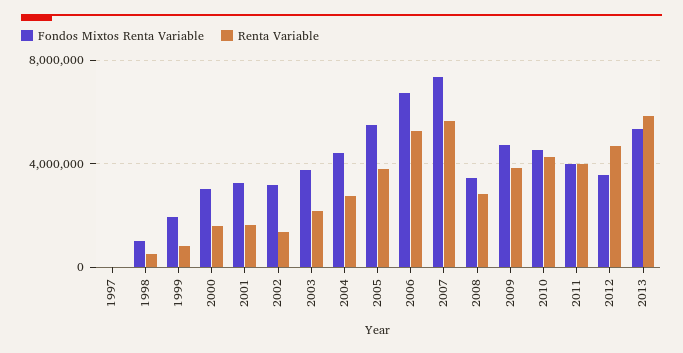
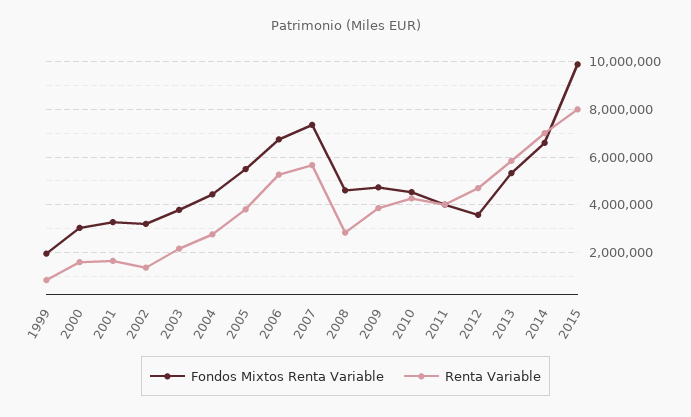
Fondos Mixtos Renta Variable, 1997: 0 -> none
Renta Variable, 1997: 0 -> none
Fondos Mixtos Renta Variable, 1998: 1000000 -> none
Renta Variable, 1998: 500000 -> none
Fondos Mixtos Renta Variable, 2008: 3500000 -> 4500000
Fondos Mixtos Renta Variable, 2014: none -> 6500000
Renta Variable, 2014: none -> 7000000
Fondos Mixtos Renta Variable, 2015: none -> 10000000
Renta Variable, 2015: none -> 8000000

